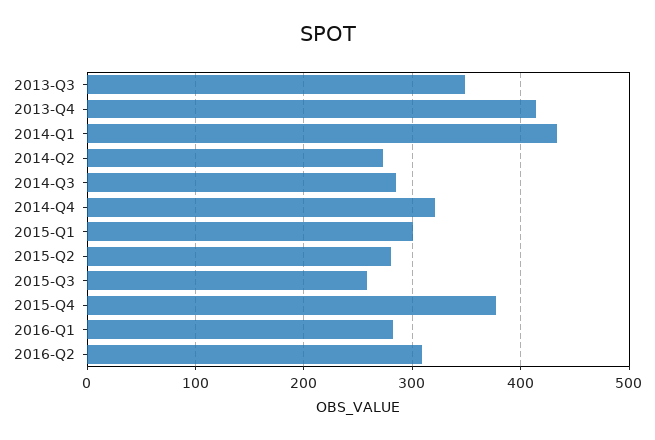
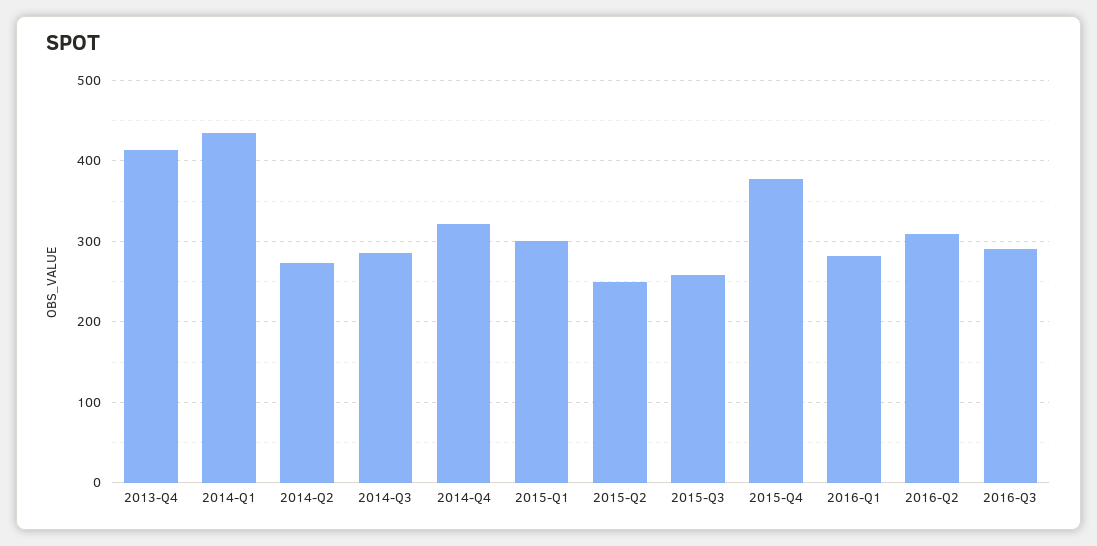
2013-Q3: 350 -> none
2015-Q2: 280 -> 250
2016-Q3: none -> 290

